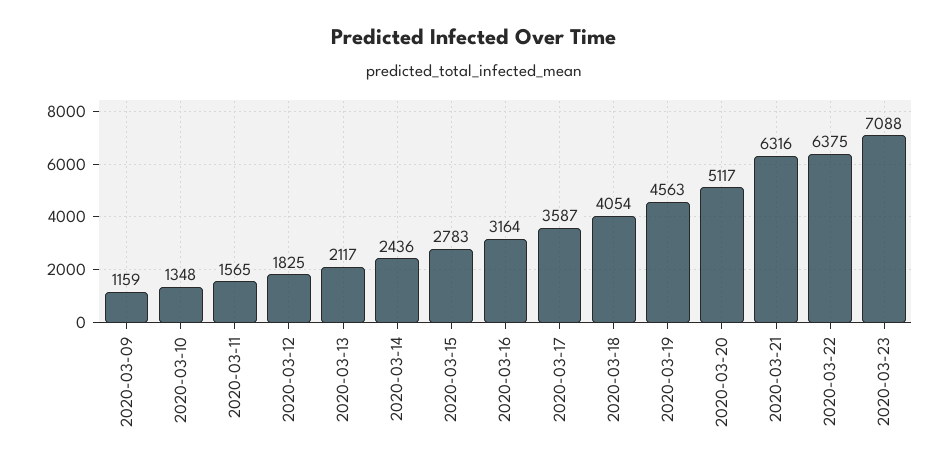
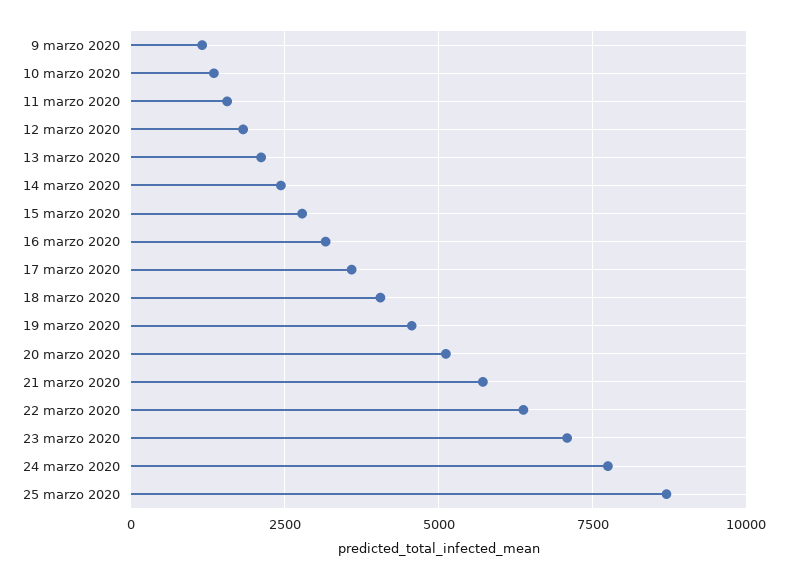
2020-03-21: 6316 -> 5750
24 marzo 2020: none -> 7750
25 marzo 2020: none -> 8750

